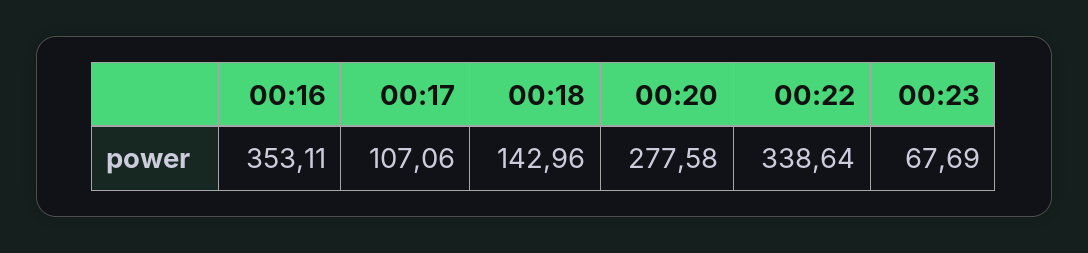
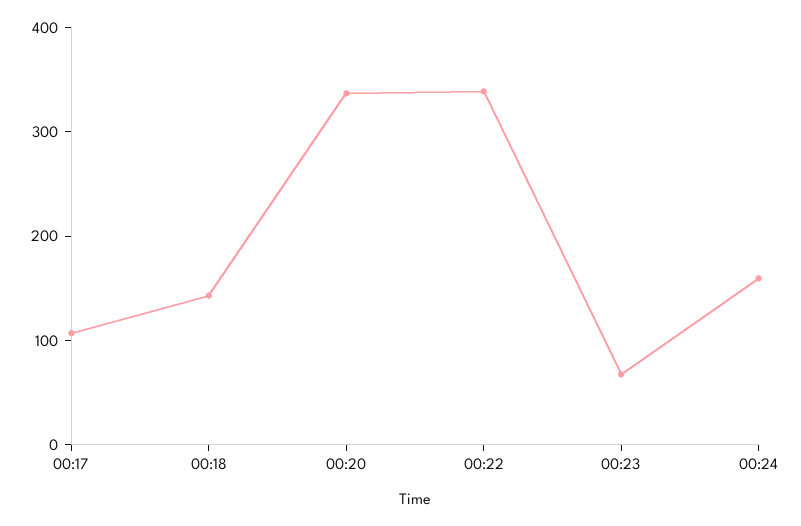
00:16: 353.11 -> none
00:20: 277.58 -> 340
00:24: none -> 160

